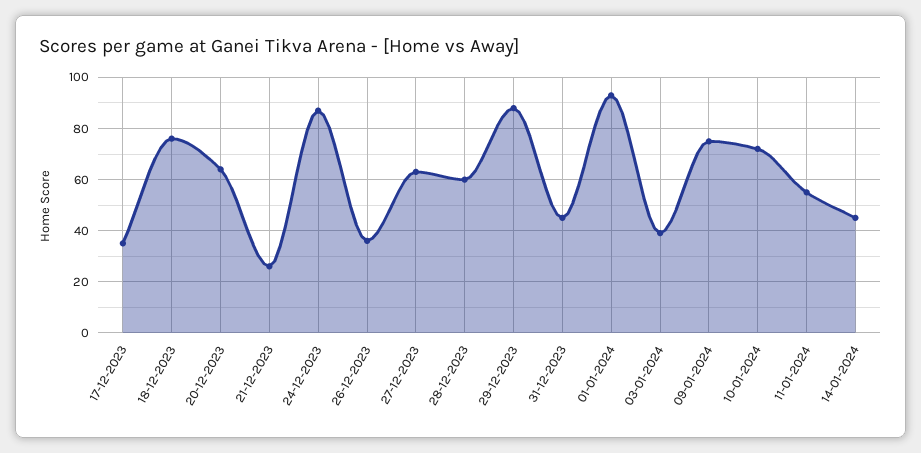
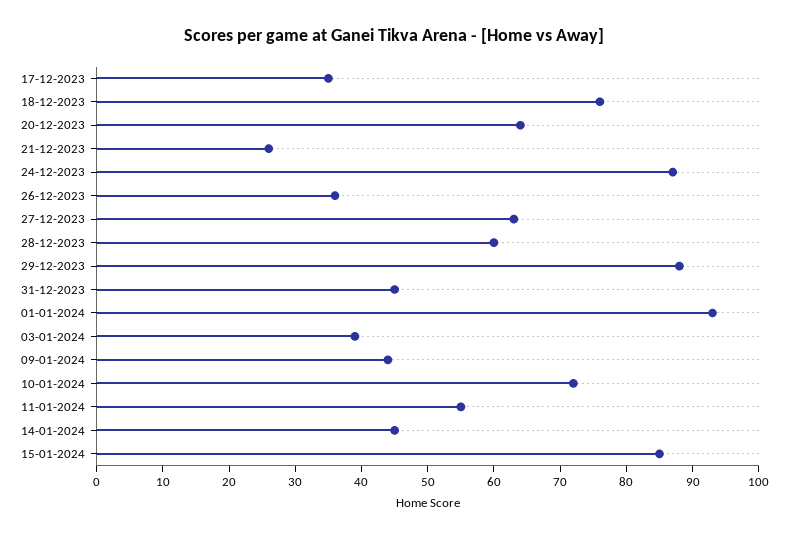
09-01-2024: 75 -> 45
15-01-2024: none -> 85

